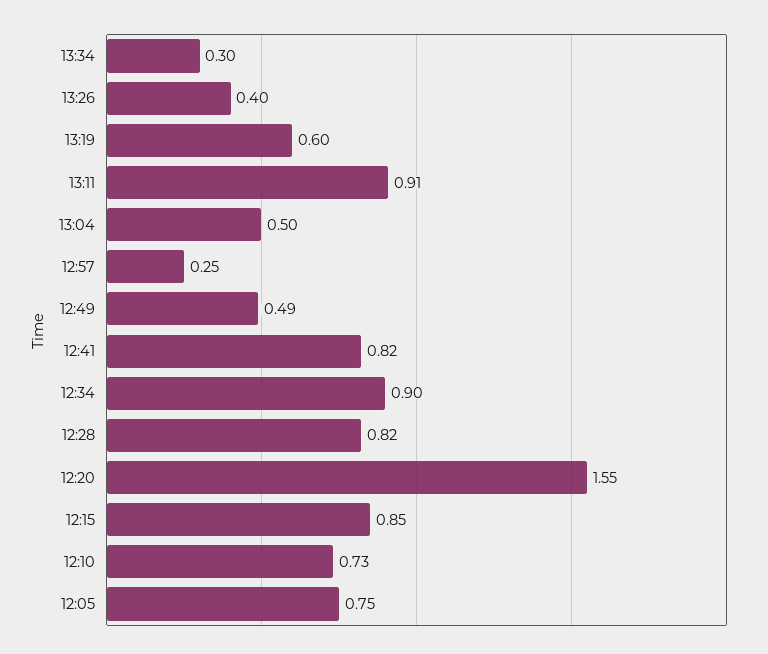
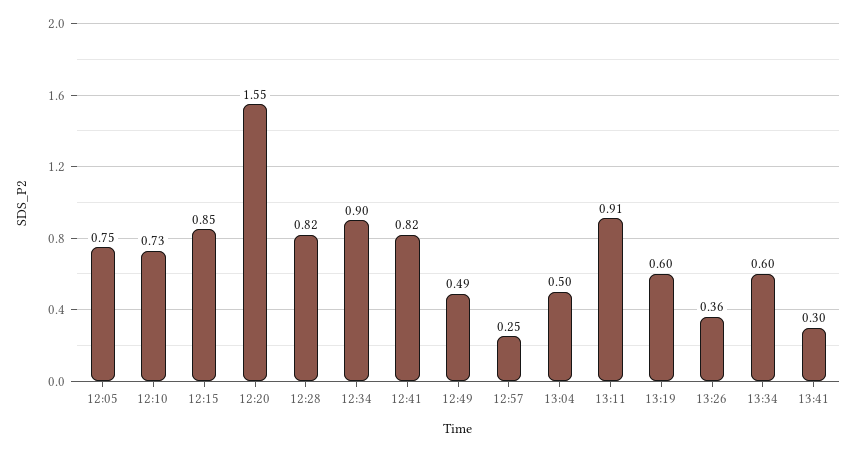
13:34: 0.3 -> 0.6
13:26: 0.4 -> 0.36
13:41: none -> 0.3

